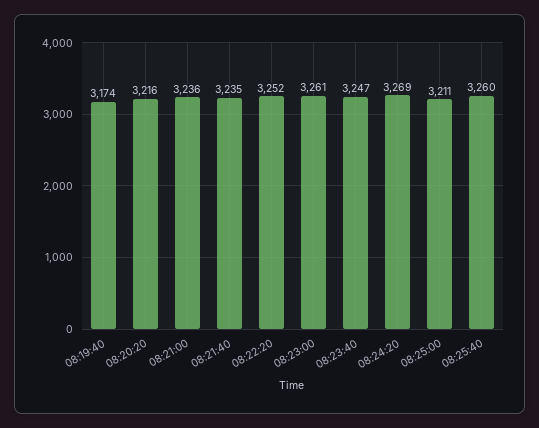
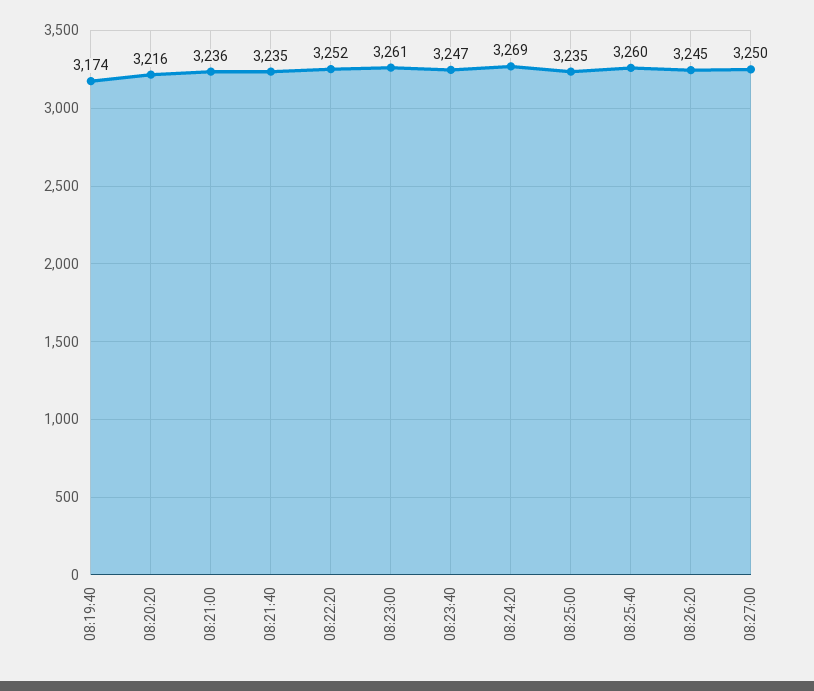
08:25:00: 3211 -> 3235
08:26:20: none -> 3245
08:27:00: none -> 3250

